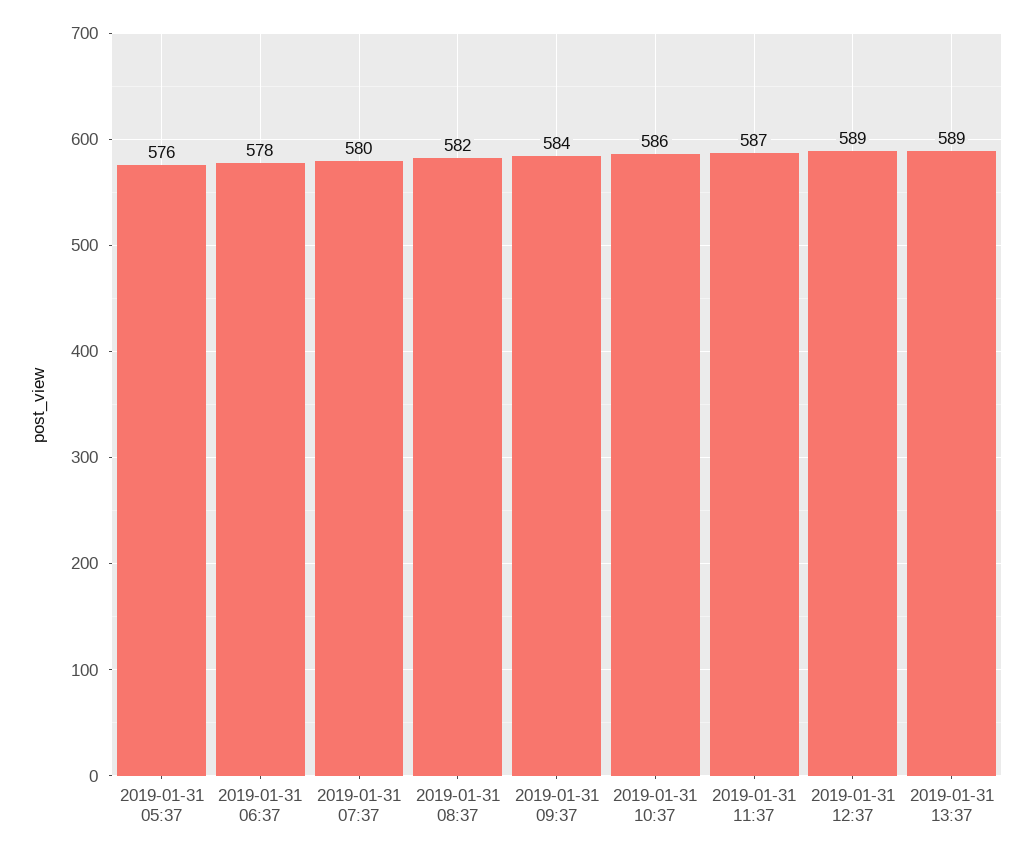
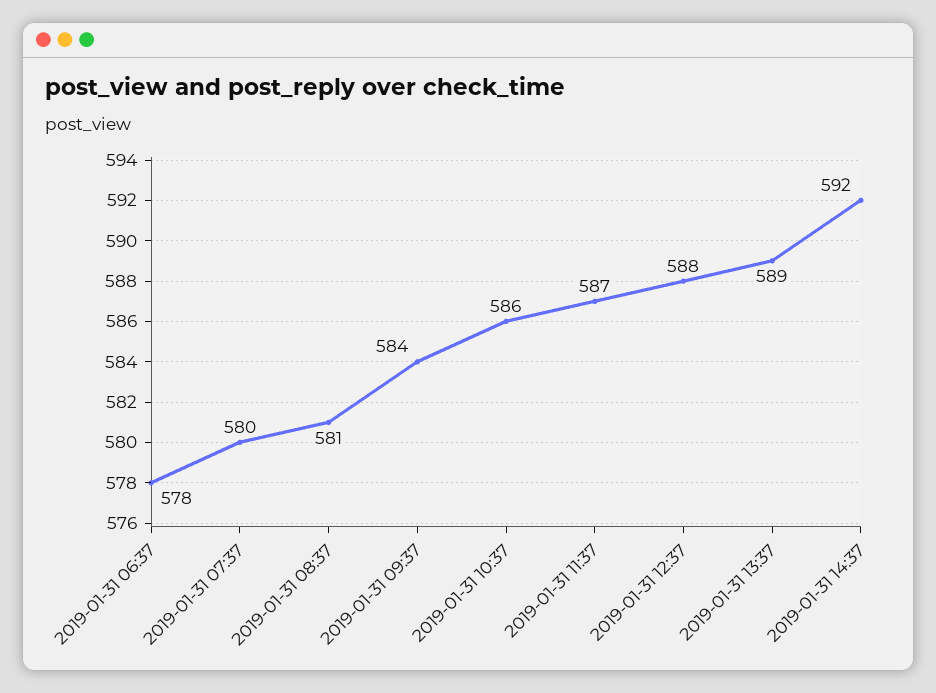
2019-01-31 05:37: 576 -> none
2019-01-31 08:37: 582 -> 581
2019-01-31 12:37: 589 -> 588
2019-01-31 14:37: none -> 592

